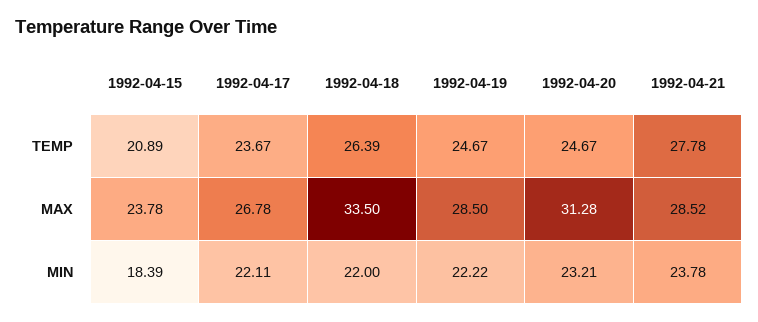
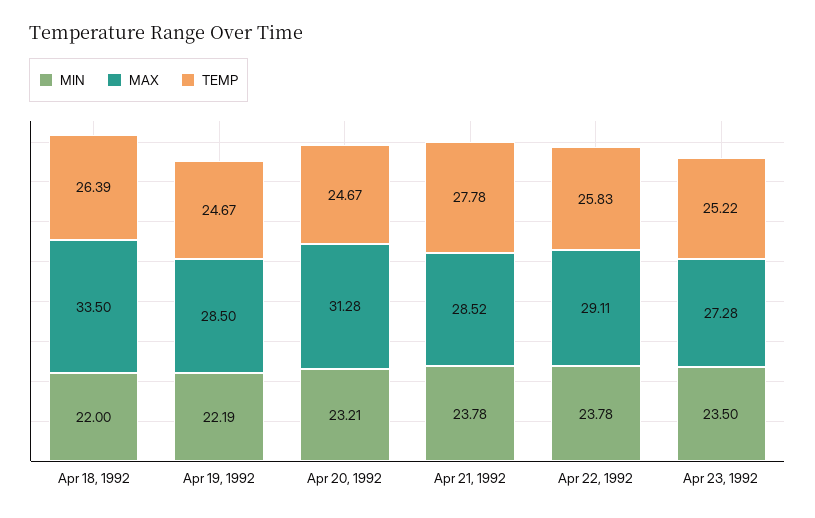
TEMP, 1992-04-15: 20.89 -> none
TEMP, 1992-04-17: 23.67 -> none
MAX, 1992-04-15: 23.78 -> none
MAX, 1992-04-17: 26.78 -> none
MIN, 1992-04-15: 18.39 -> none
MIN, 1992-04-17: 22.11 -> none
MIN, 1992-04-19: 22.22 -> 22.19
MIN, Apr 22, 1992: none -> 23.78
MAX, Apr 22, 1992: none -> 29.11
TEMP, Apr 22, 1992: none -> 25.83
MIN, Apr 23, 1992: none -> 23.5
MAX, Apr 23, 1992: none -> 27.28
TEMP, Apr 23, 1992: none -> 25.22

